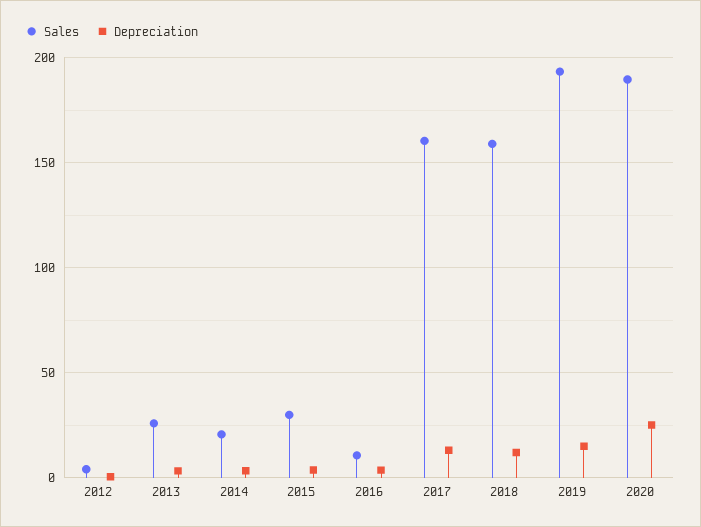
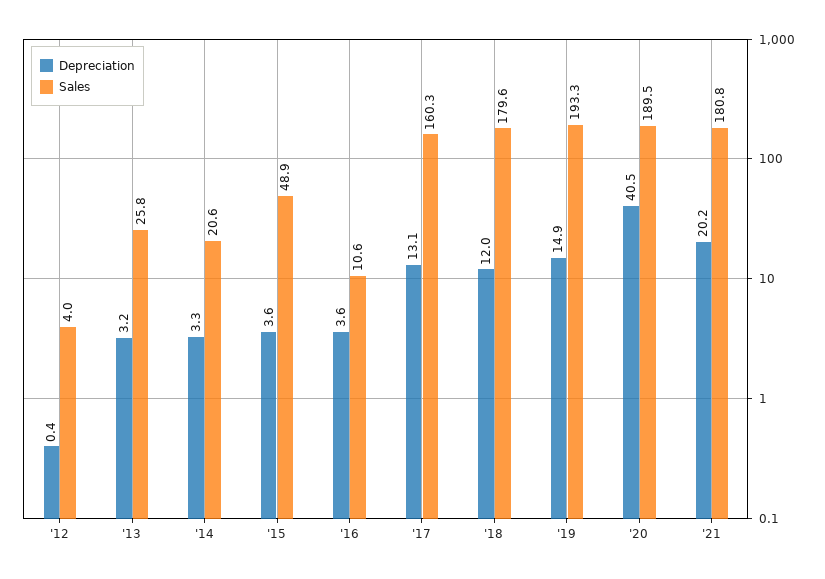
Sales, 2015: 30 -> 48.9
Sales, 2018: 160 -> 179.6
Depreciation, 2020: 25 -> 40.5
Depreciation, '21: none -> 20.2
Sales, '21: none -> 180.8

